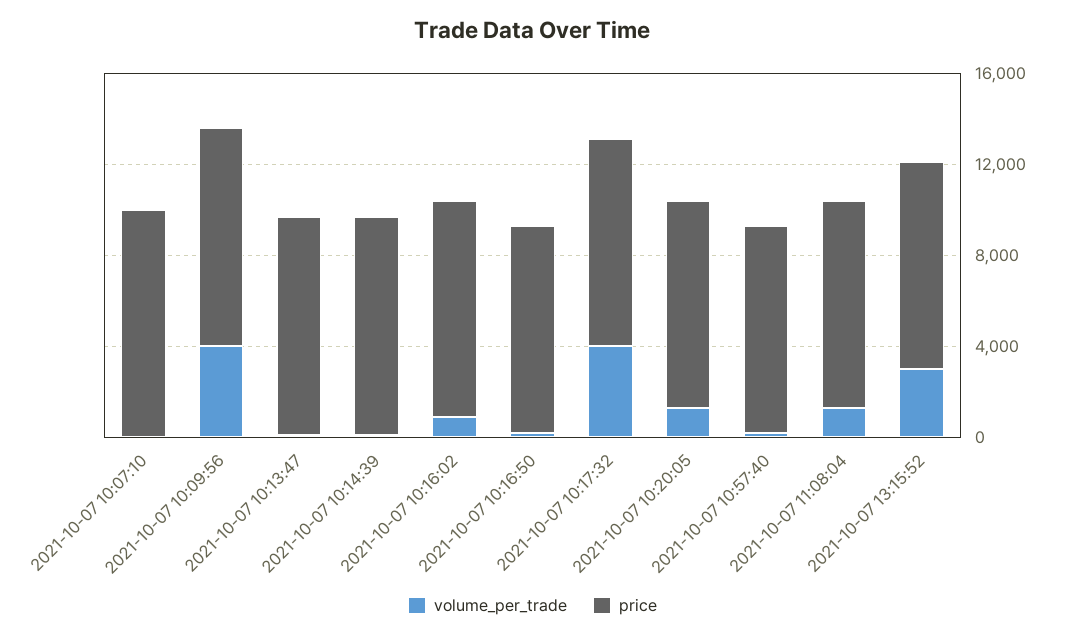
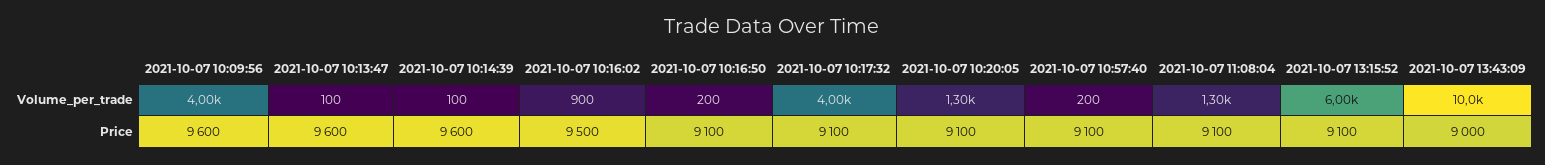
volume_per_trade, 2021-10-07 10:07:10: 0 -> none
price, 2021-10-07 10:07:10: 10000 -> none
volume_per_trade, 2021-10-07 13:15:52: 3000 -> 6000
volume_per_trade, 2021-10-07 13:43:09: none -> 10000
price, 2021-10-07 13:43:09: none -> 9000

